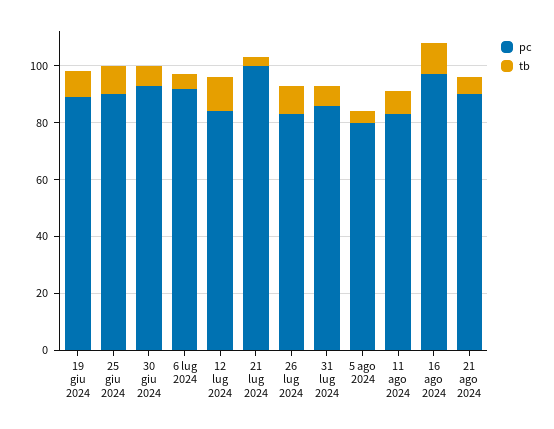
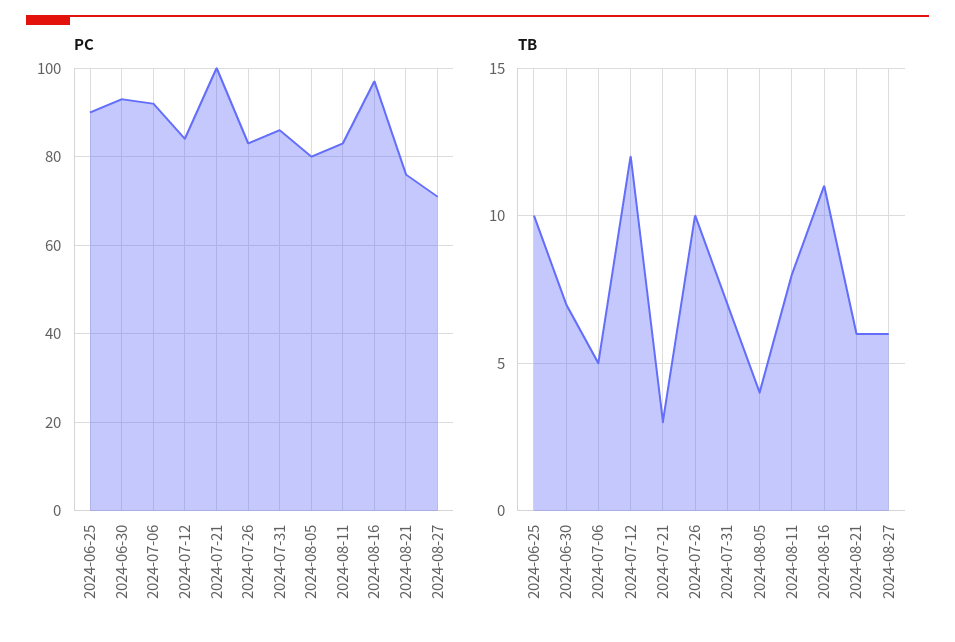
pc, 19 giu 2024: 90 -> none
tb, 19 giu 2024: 10 -> none
pc, 21 ago 2024: 90 -> 75
pc, 2024-08-27: none -> 70
tb, 2024-08-27: none -> 6

